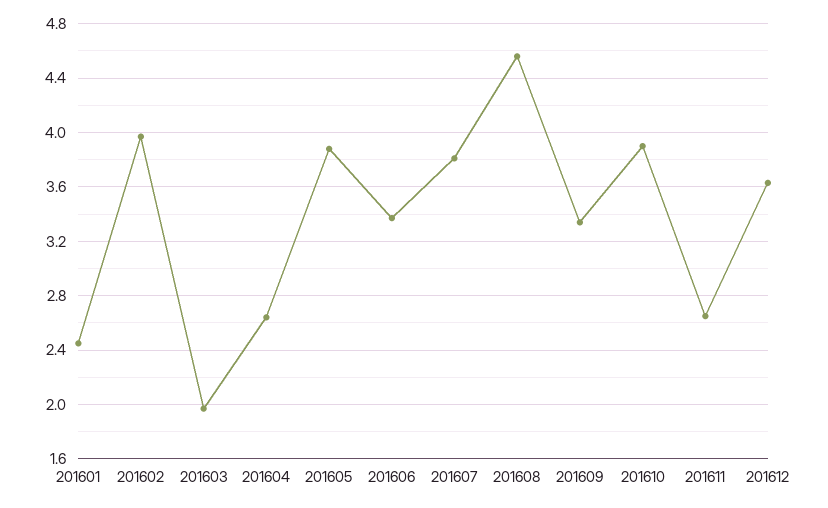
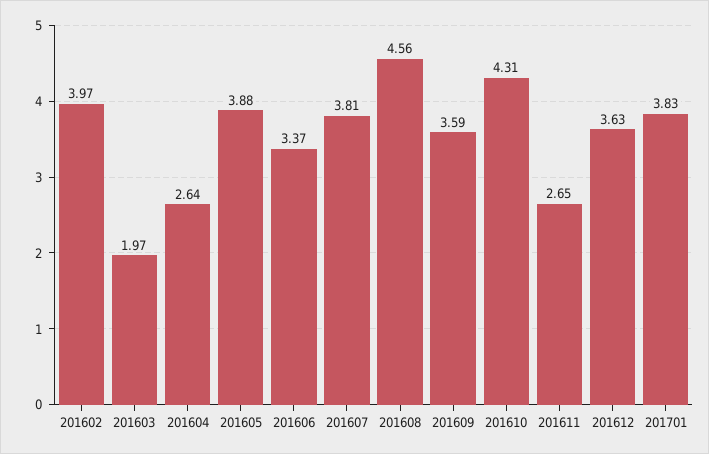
201601: 2.45 -> none
201609: 3.35 -> 3.59
201610: 3.9 -> 4.31
201701: none -> 3.83

